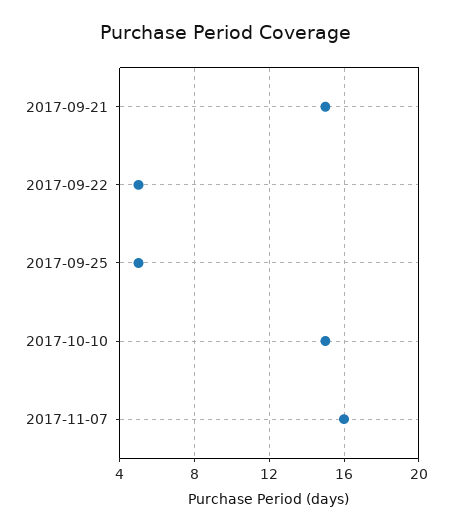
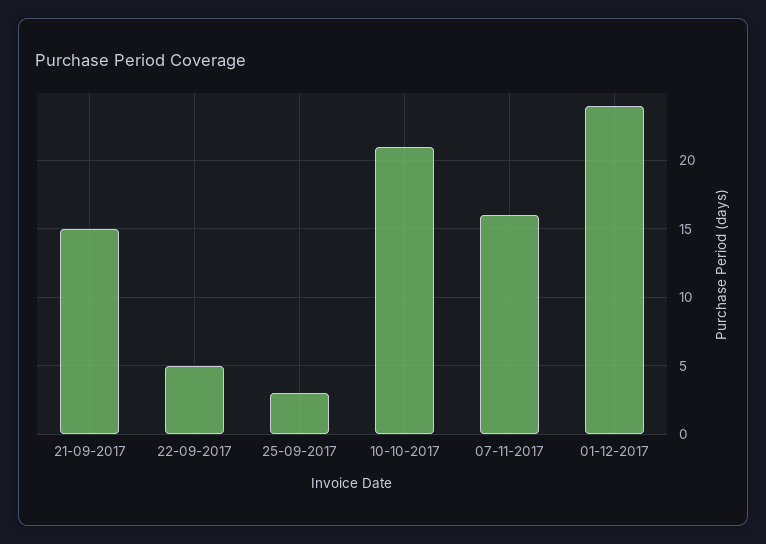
2017-09-25: 5 -> 3
2017-10-10: 15 -> 21
01-12-2017: none -> 24

